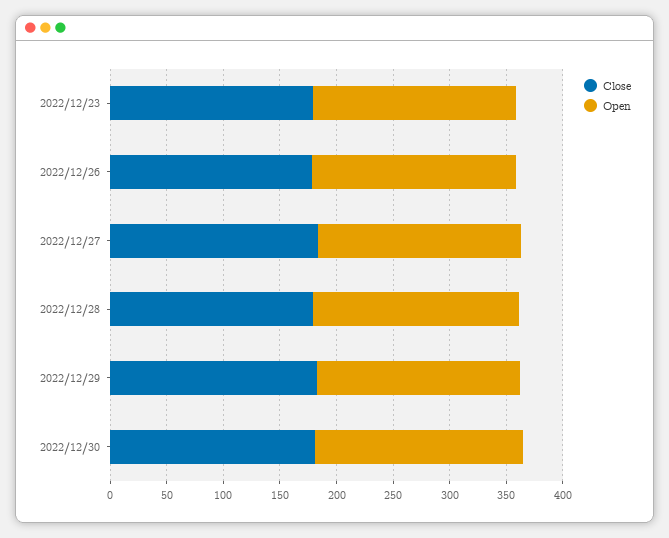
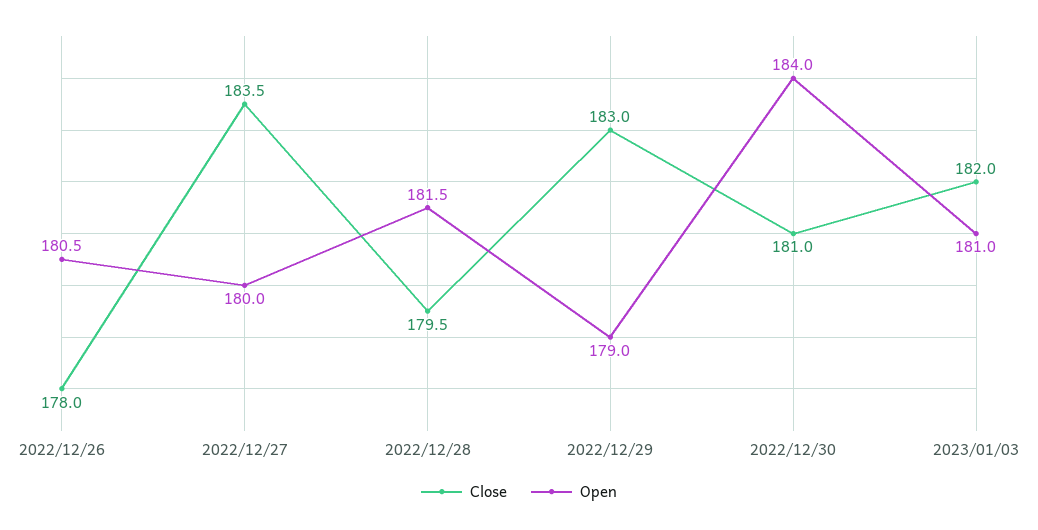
Close, 2022/12/23: 180 -> none
Open, 2022/12/23: 180 -> none
Close, 2023/01/03: none -> 182
Open, 2023/01/03: none -> 181

